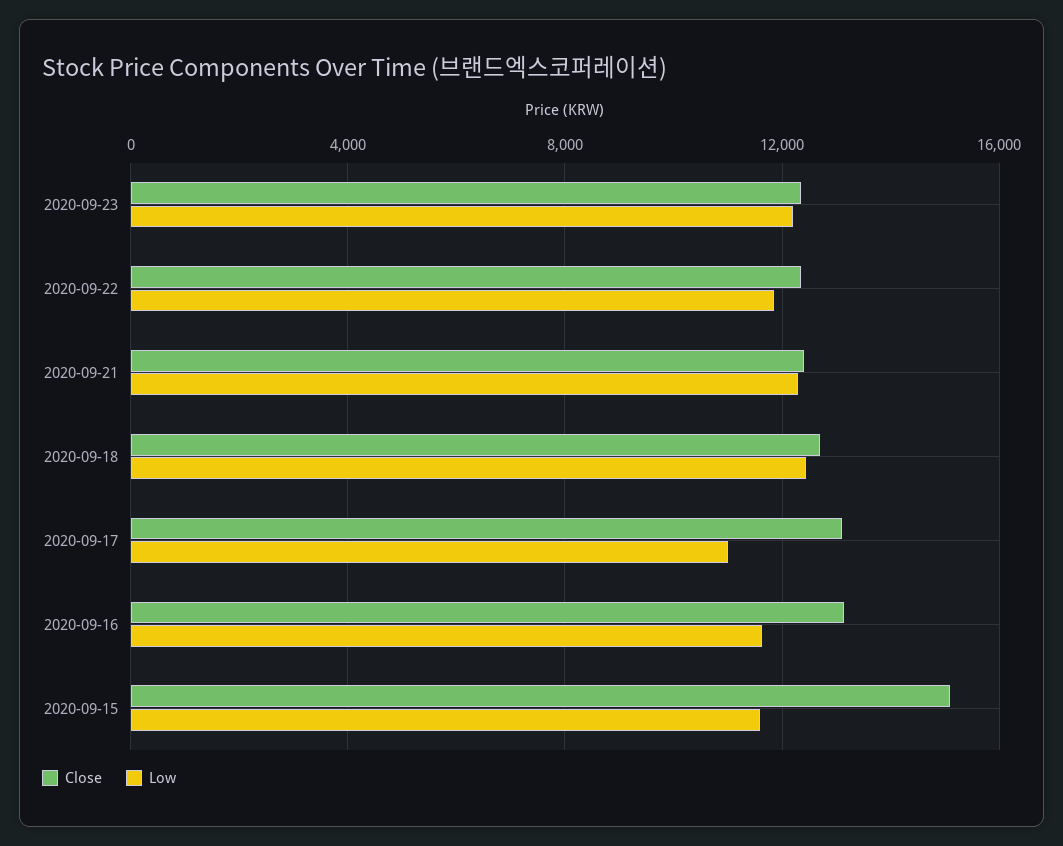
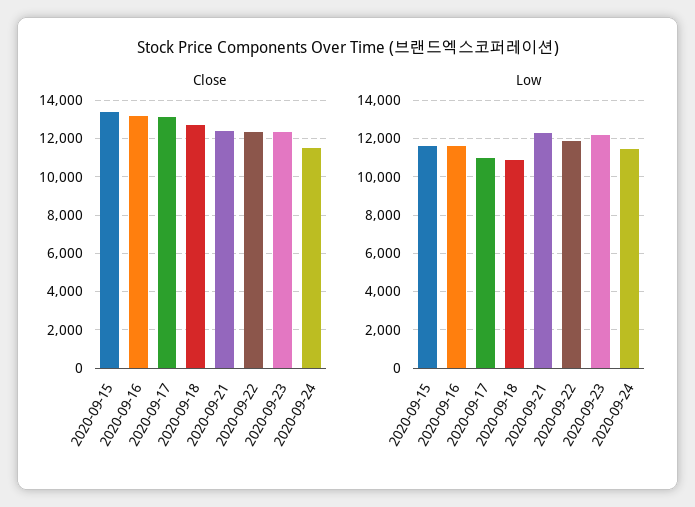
Low, 2020-09-18: 12500 -> 11000
Close, 2020-09-15: 15000 -> 13500
Close, 2020-09-24: none -> 11500
Low, 2020-09-24: none -> 11500

